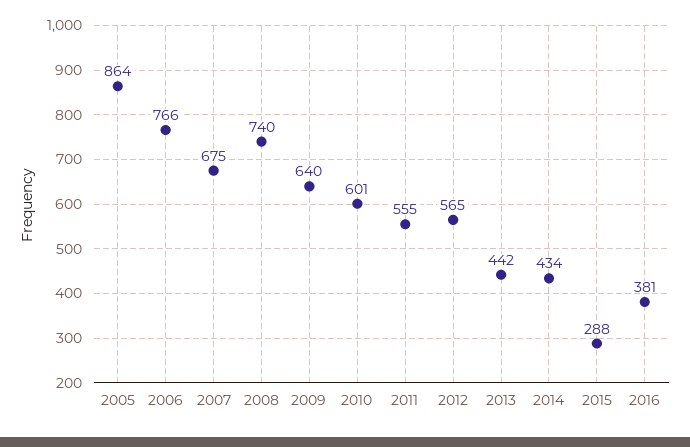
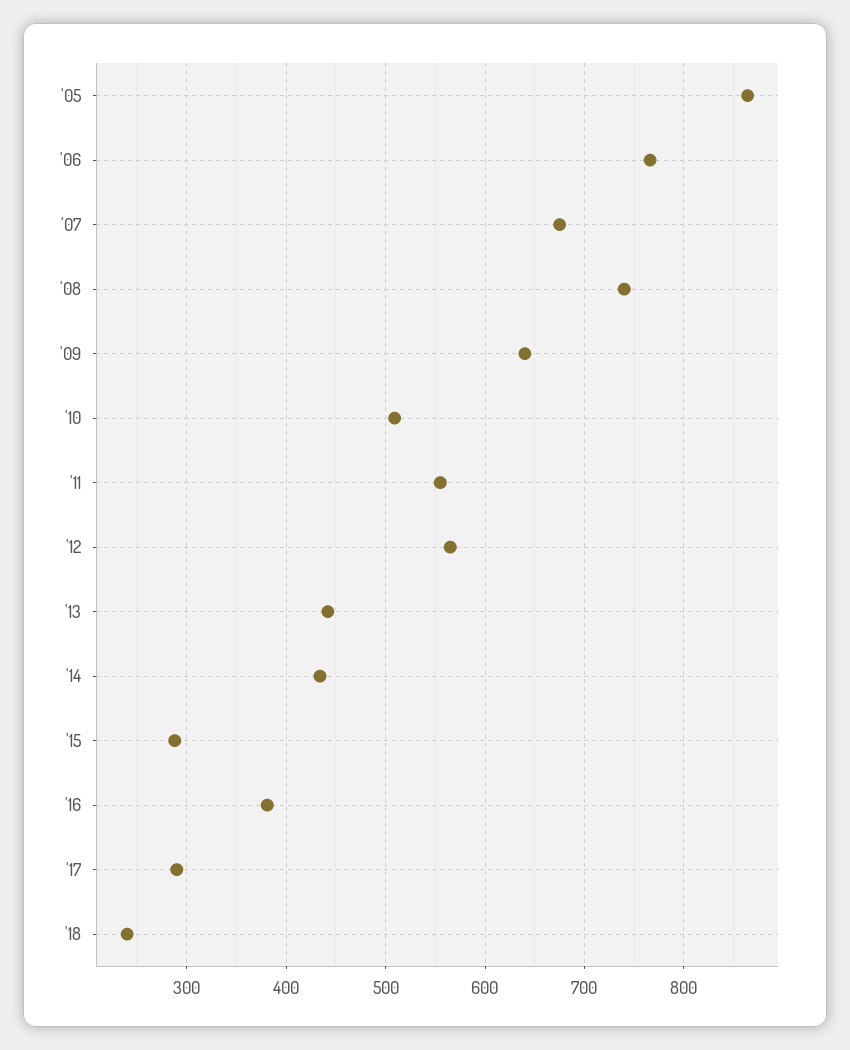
2010: 601 -> 510
'17: none -> 290
'18: none -> 240

